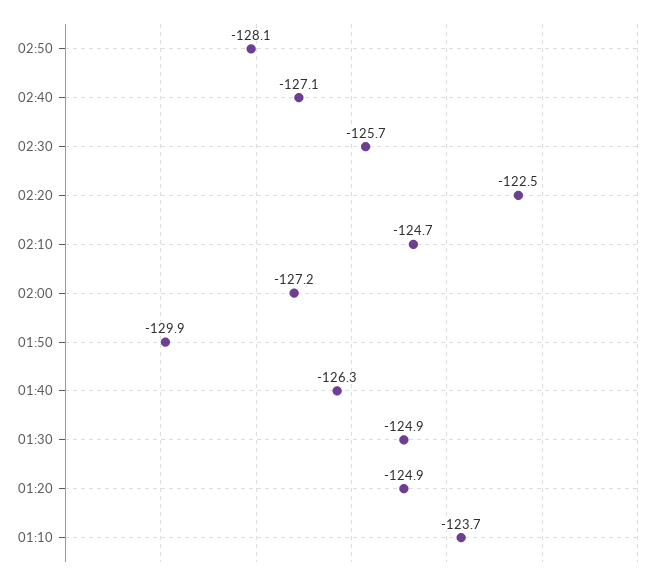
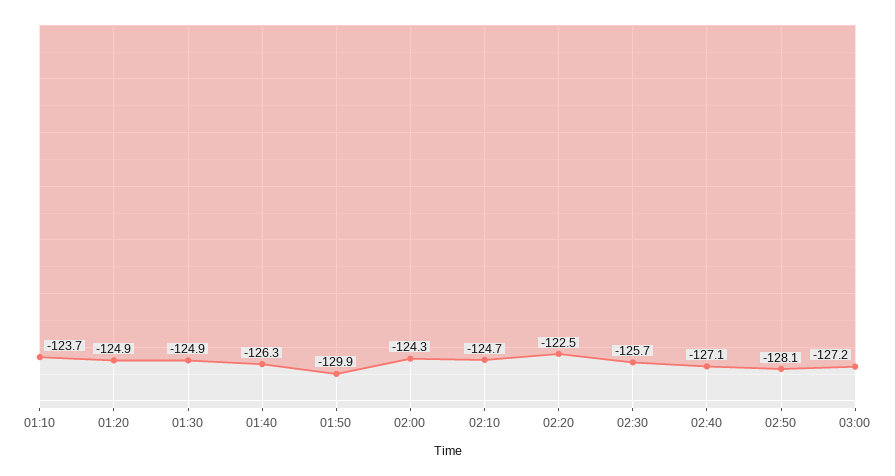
02:00: -127.2 -> -124.3
03:00: none -> -127.2

